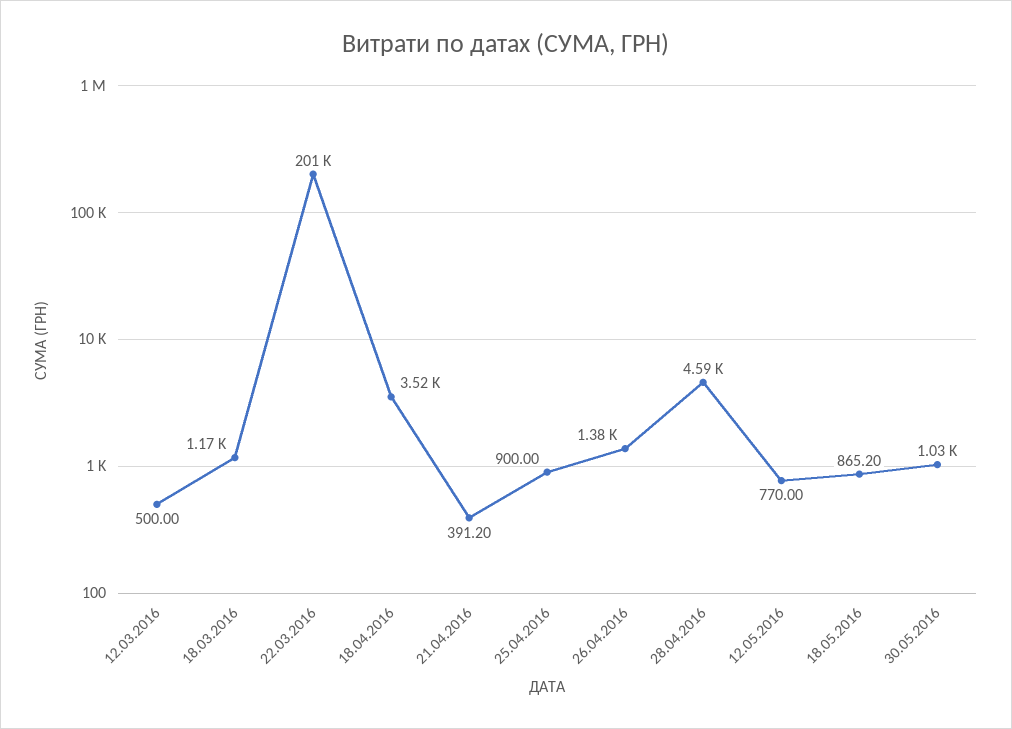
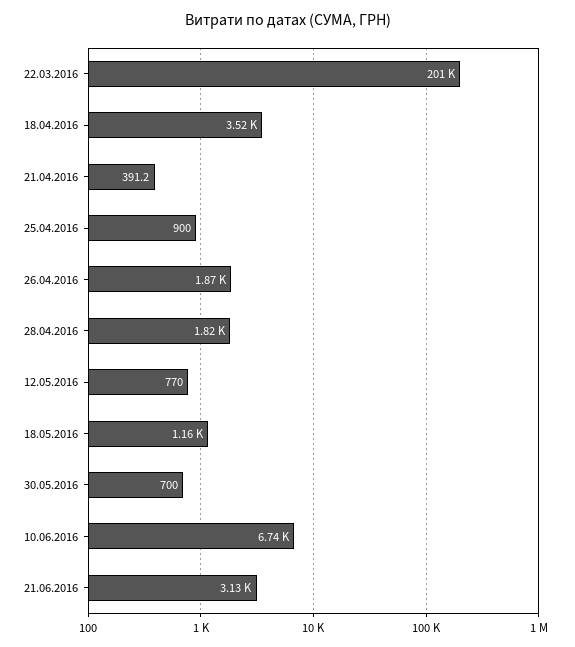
12.03.2016: 500 -> none
18.03.2016: 1170 -> none
26.04.2016: 1380 -> 1870
28.04.2016: 4590 -> 1820
18.05.2016: 865.2 -> 1160
30.05.2016: 1030 -> 700
10.06.2016: none -> 6740
21.06.2016: none -> 3130

